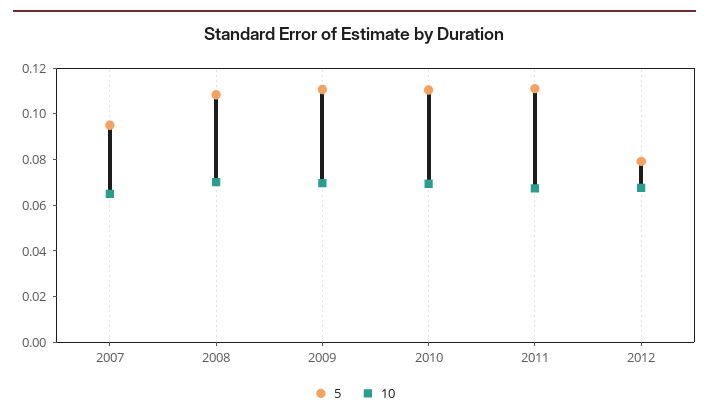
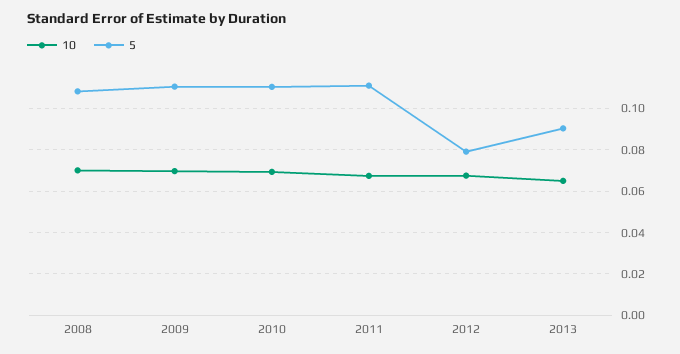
5, 2007: 0.095 -> none
10, 2007: 0.065 -> none
10, 2013: none -> 0.065
5, 2013: none -> 0.09

